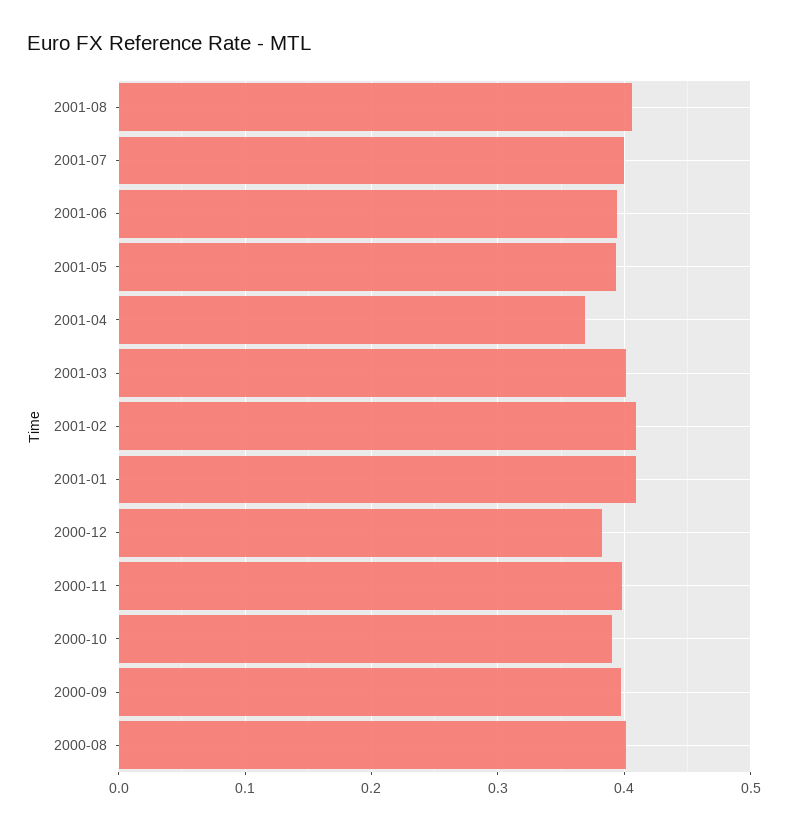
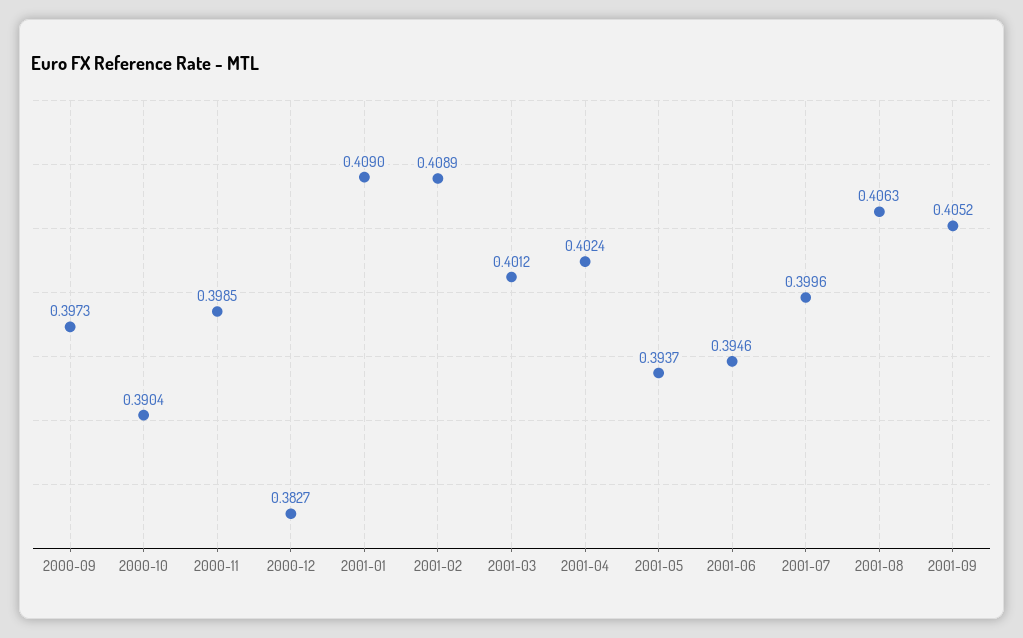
2001-04: 0.37 -> 0.4024
2000-08: 0.4 -> none
2001-09: none -> 0.4052

